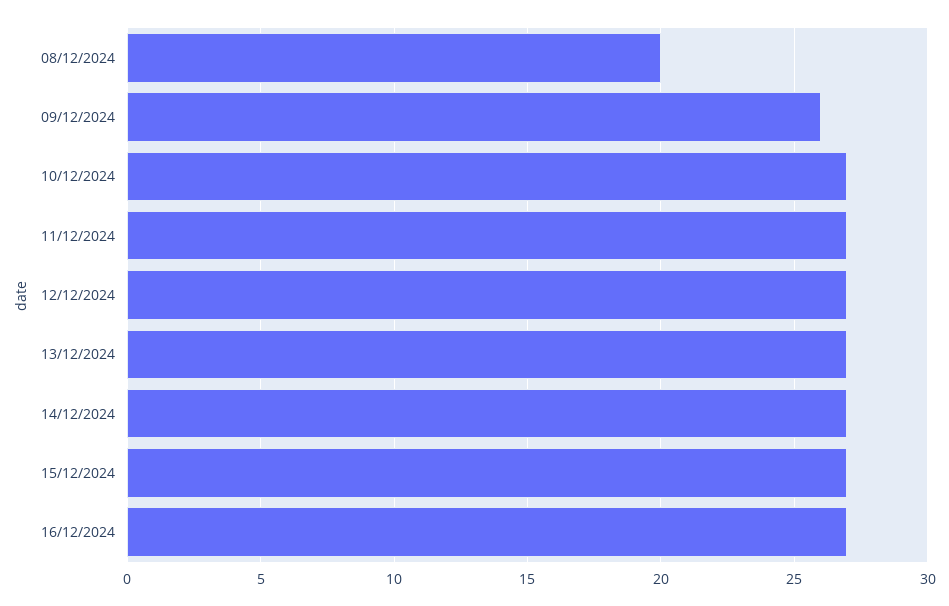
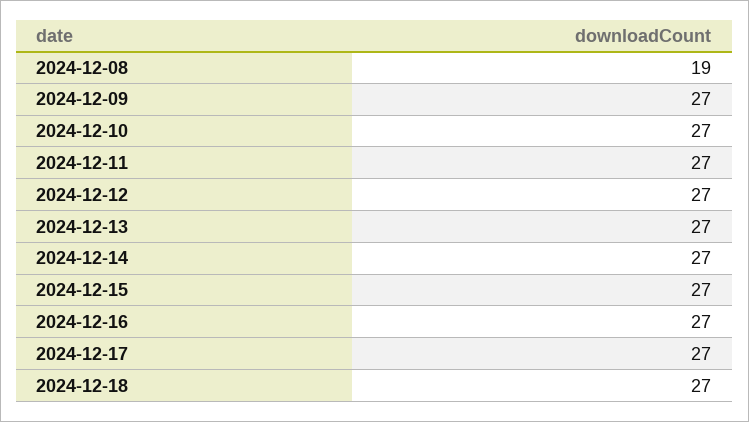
08/12/2024: 20 -> 19
09/12/2024: 26 -> 27
2024-12-17: none -> 27
2024-12-18: none -> 27

